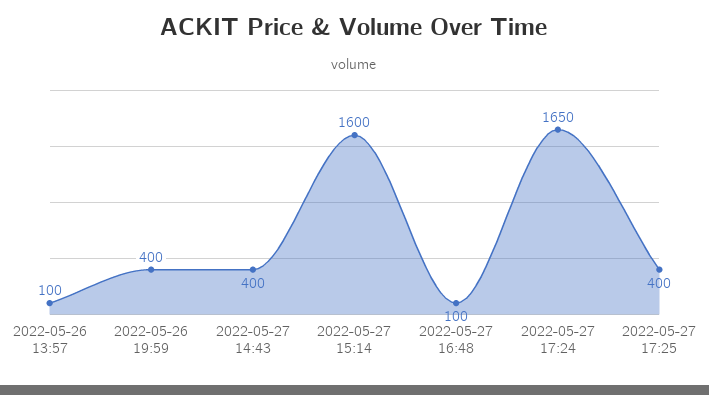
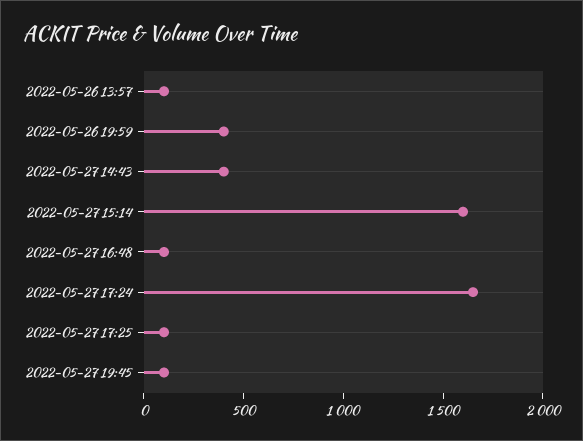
2022-05-27 17:25: 400 -> 100
2022-05-27 19:45: none -> 100

